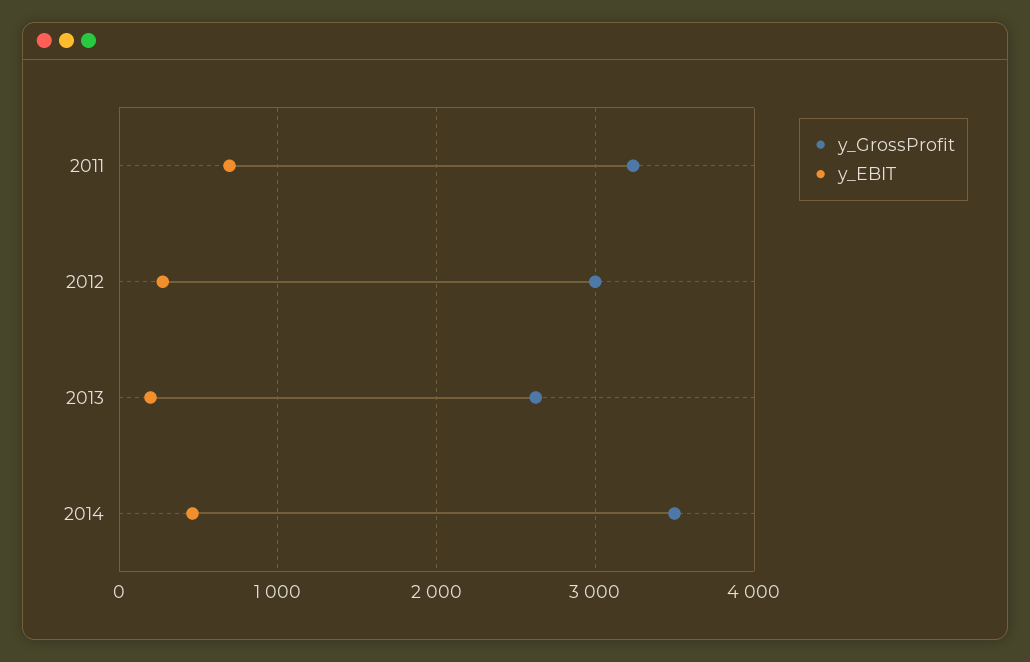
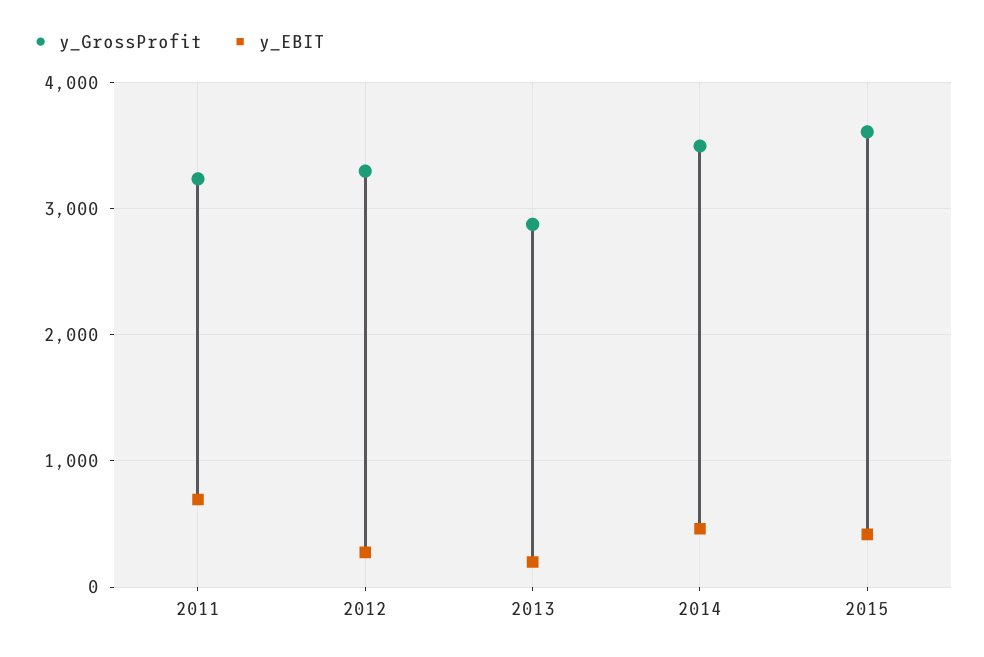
y_GrossProfit, 2012: 3000 -> 3300
y_GrossProfit, 2013: 2600 -> 2900
y_GrossProfit, 2015: none -> 3600
y_EBIT, 2015: none -> 400

